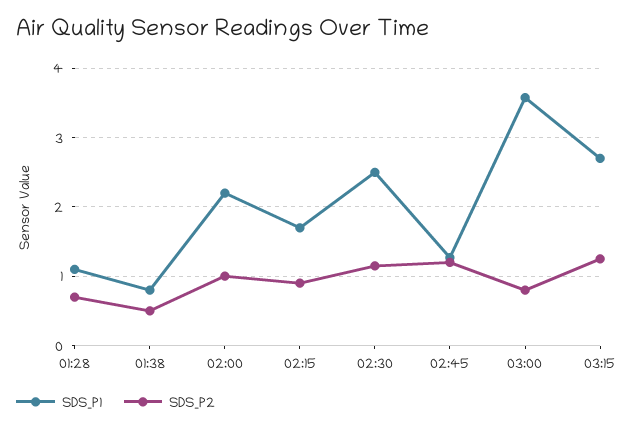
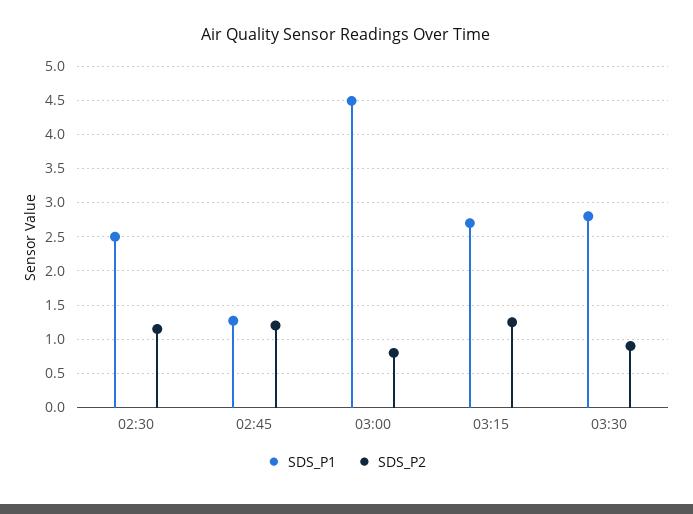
SDS_P1, 01:28: 1.1 -> none
SDS_P2, 01:28: 0.7 -> none
SDS_P1, 01:38: 0.8 -> none
SDS_P2, 01:38: 0.5 -> none
SDS_P1, 02:00: 2.2 -> none
SDS_P2, 02:00: 1 -> none
SDS_P1, 02:15: 1.7 -> none
SDS_P2, 02:15: 0.9 -> none
SDS_P1, 03:00: 3.6 -> 4.5
SDS_P1, 03:30: none -> 2.8
SDS_P2, 03:30: none -> 0.9

